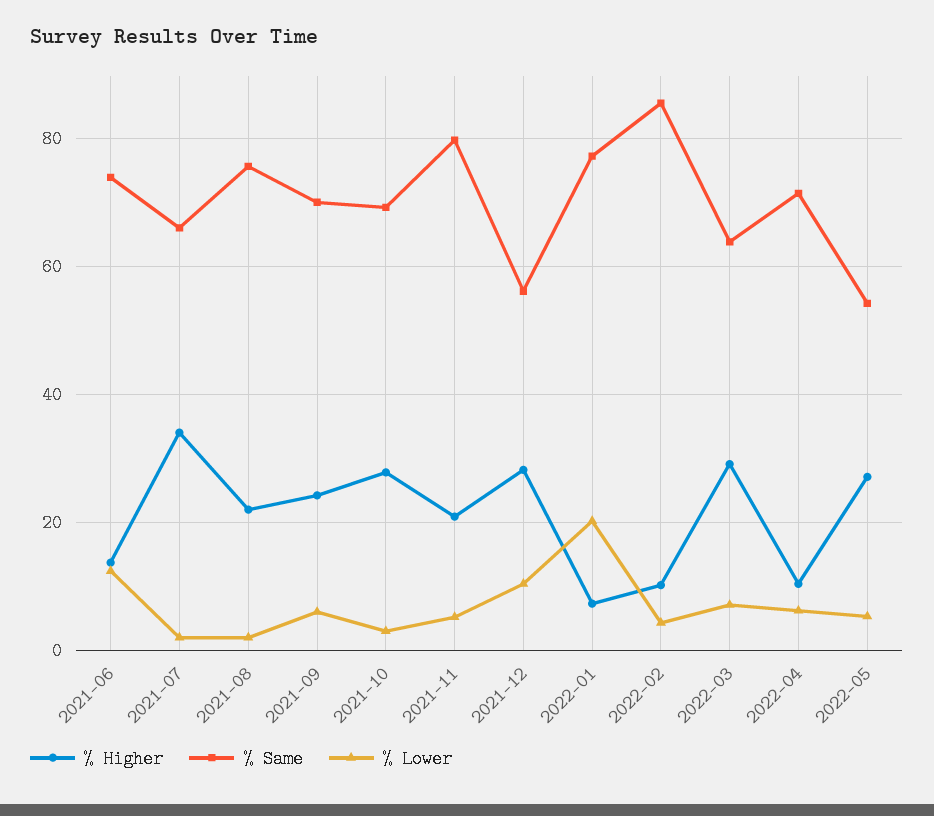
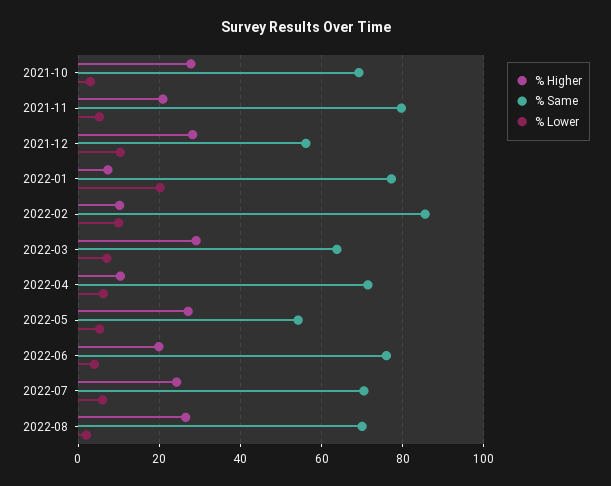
% Higher, 2021-06: 14 -> none
% Same, 2021-06: 74 -> none
% Lower, 2021-06: 12 -> none
% Higher, 2021-07: 34 -> none
% Same, 2021-07: 66 -> none
% Lower, 2021-07: 2 -> none
% Higher, 2021-08: 22 -> none
% Same, 2021-08: 76 -> none
% Lower, 2021-08: 2 -> none
% Higher, 2021-09: 24 -> none
% Same, 2021-09: 70 -> none
% Lower, 2021-09: 6 -> none
% Lower, 2022-02: 4 -> 10
% Higher, 2022-06: none -> 20
% Same, 2022-06: none -> 76
% Lower, 2022-06: none -> 4
% Higher, 2022-07: none -> 24
% Same, 2022-07: none -> 70
% Lower, 2022-07: none -> 6
% Higher, 2022-08: none -> 26
% Same, 2022-08: none -> 70
% Lower, 2022-08: none -> 2

